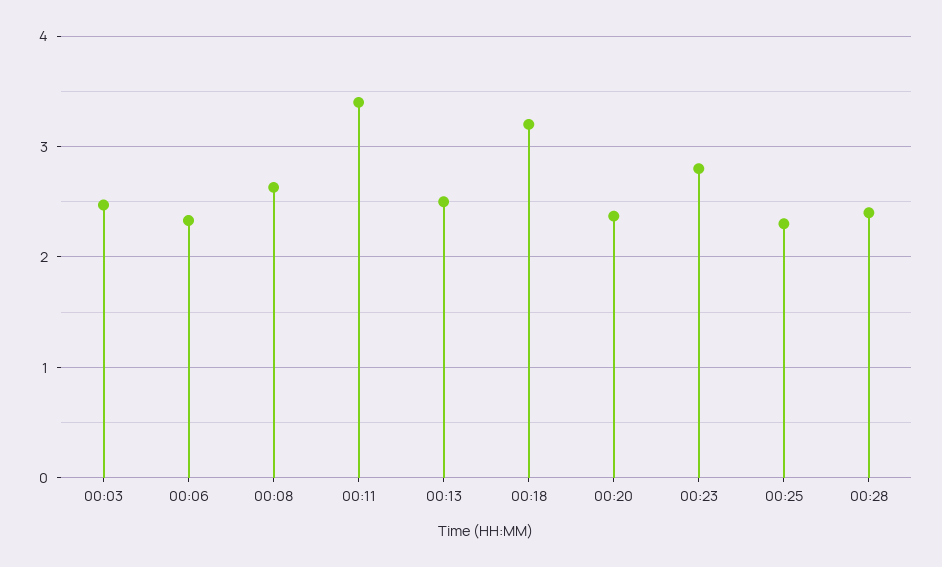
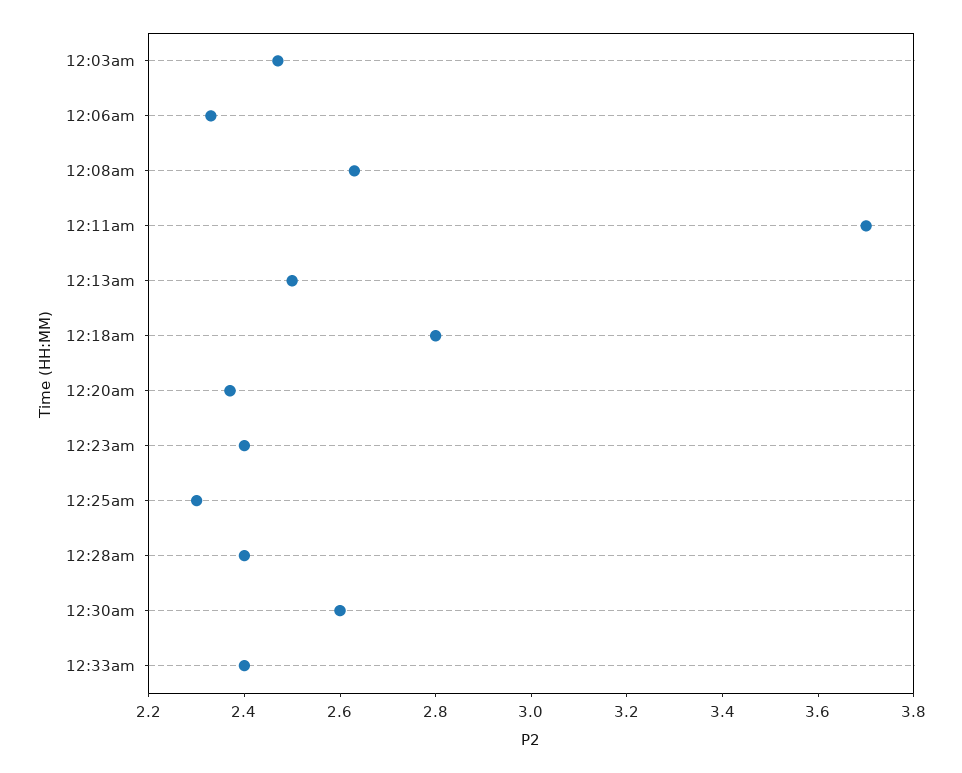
00:11: 3.4 -> 3.7
00:18: 3.2 -> 2.8
00:23: 2.8 -> 2.4
12:30am: none -> 2.6
12:33am: none -> 2.4

